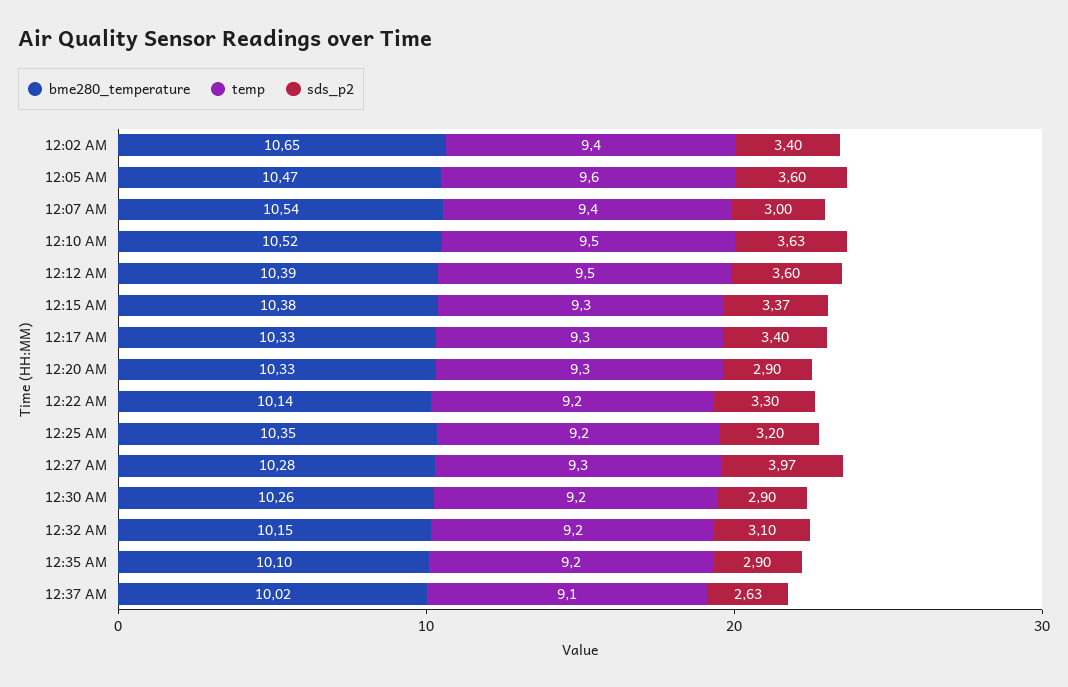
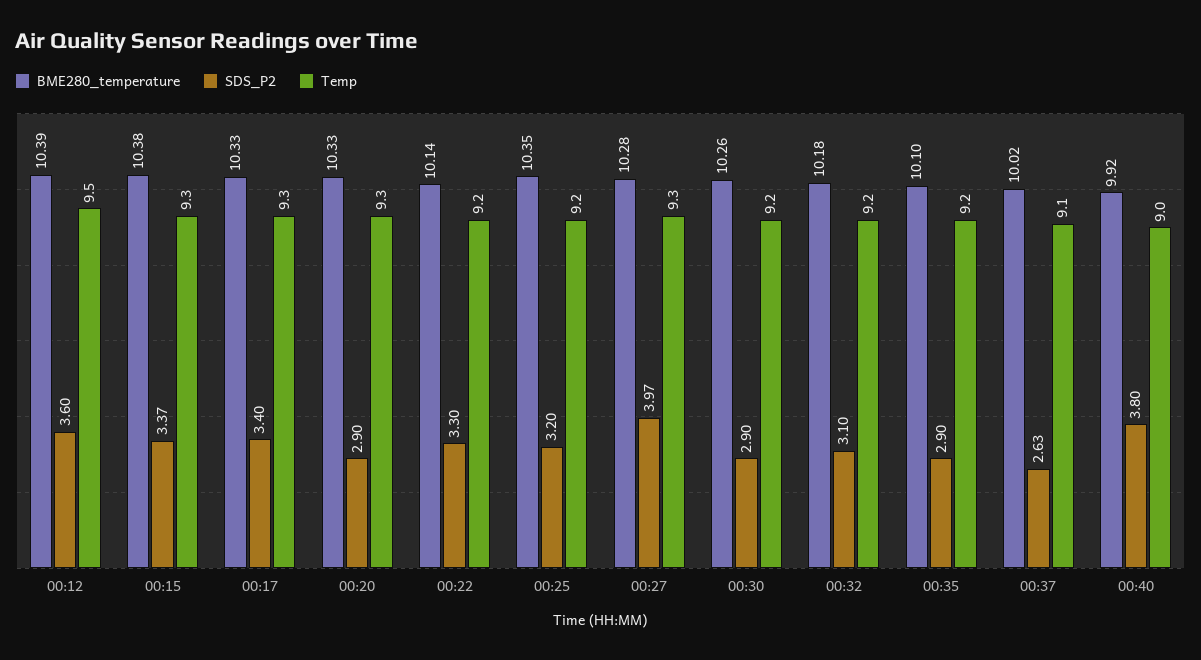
bme280_temperature, 12:02 AM: 10.65 -> none
temp, 12:02 AM: 9.4 -> none
sds_p2, 12:02 AM: 3.4 -> none
bme280_temperature, 12:05 AM: 10.47 -> none
temp, 12:05 AM: 9.6 -> none
sds_p2, 12:05 AM: 3.6 -> none
bme280_temperature, 12:07 AM: 10.54 -> none
temp, 12:07 AM: 9.4 -> none
sds_p2, 12:07 AM: 3 -> none
bme280_temperature, 12:10 AM: 10.52 -> none
temp, 12:10 AM: 9.5 -> none
sds_p2, 12:10 AM: 3.63 -> none
bme280_temperature, 12:32 AM: 10.15 -> 10.18
bme280_temperature, 00:40: none -> 9.92
sds_p2, 00:40: none -> 3.8
temp, 00:40: none -> 9

